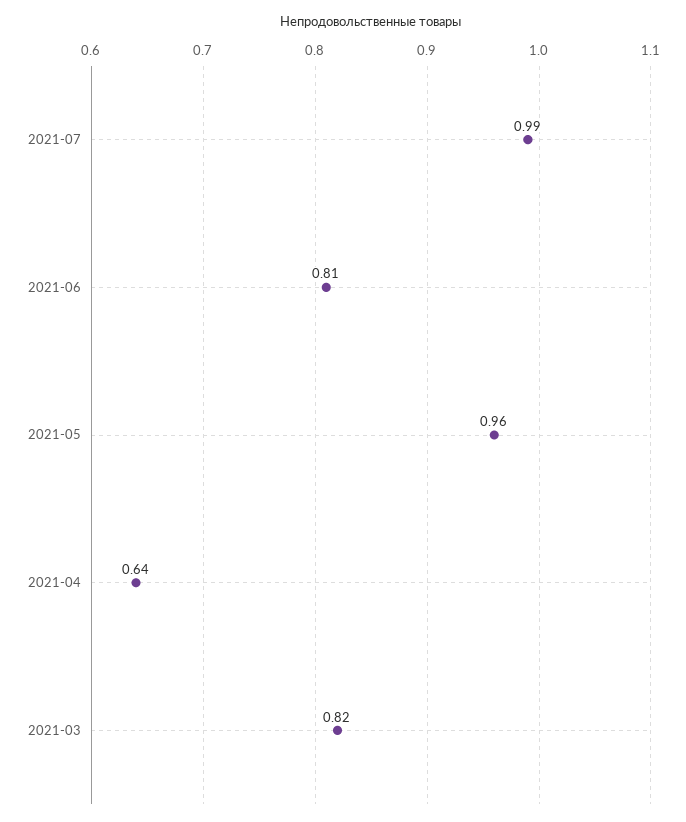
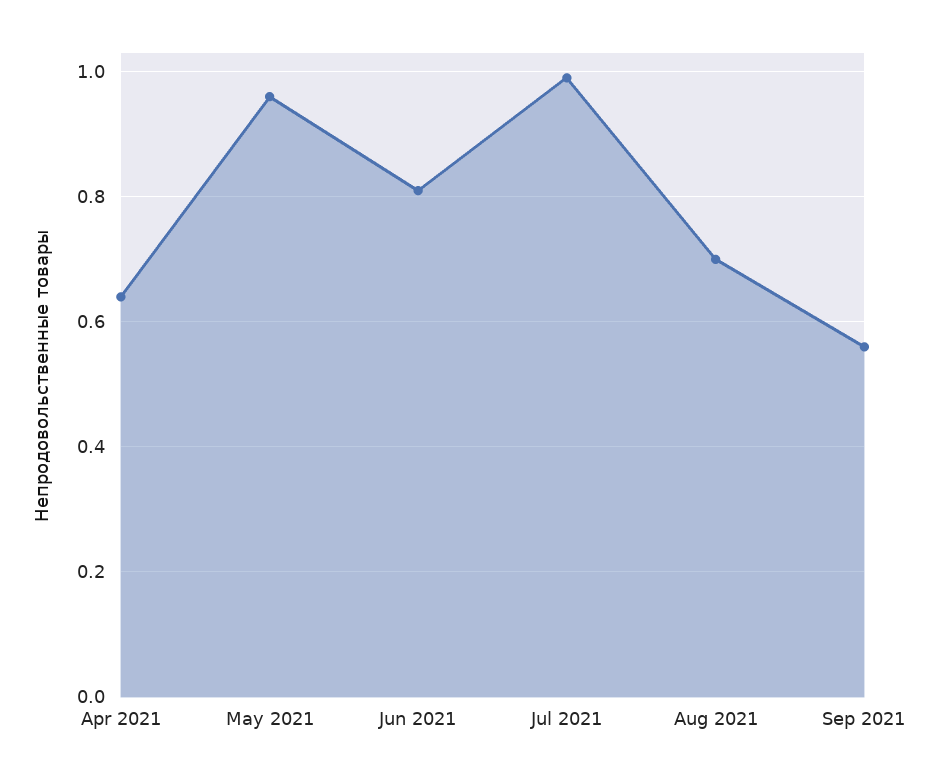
2021-03: 0.82 -> none
Aug 2021: none -> 0.7
Sep 2021: none -> 0.55

